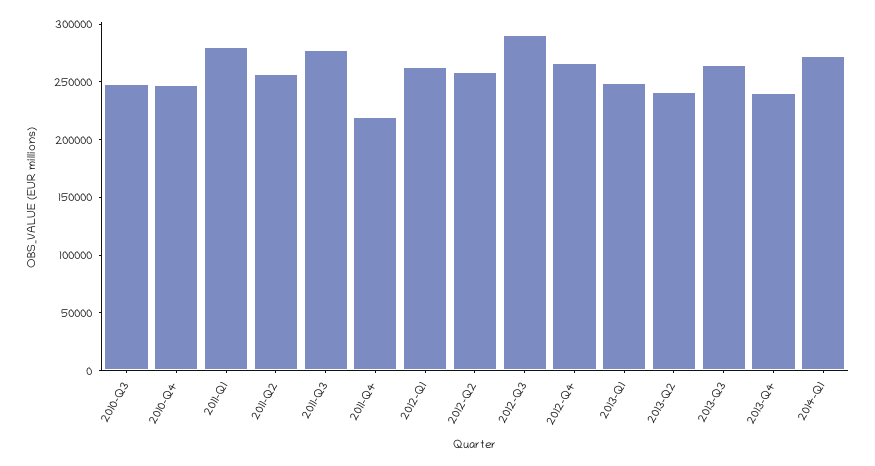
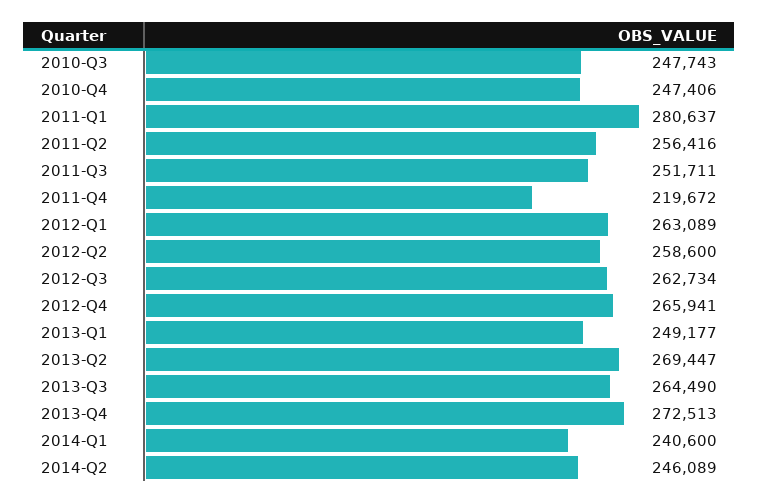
2011-Q3: 280000 -> 251711
2012-Q3: 290000 -> 262734
2013-Q2: 240000 -> 269447
2013-Q4: 240000 -> 272513
2014-Q1: 270000 -> 240600
2014-Q2: none -> 246089

